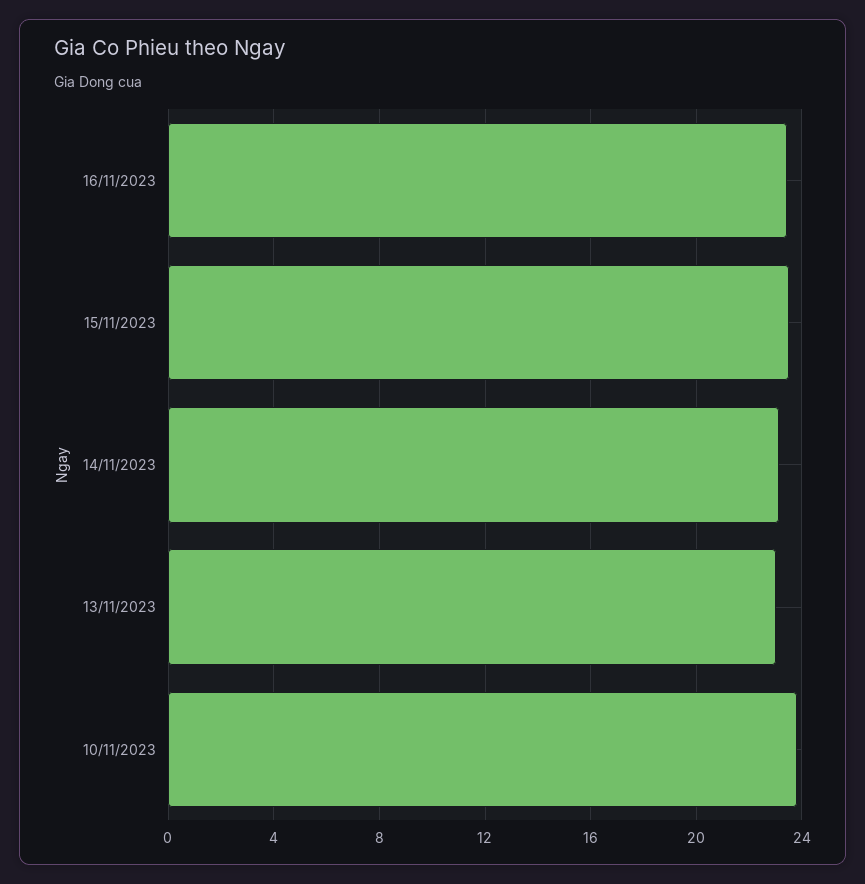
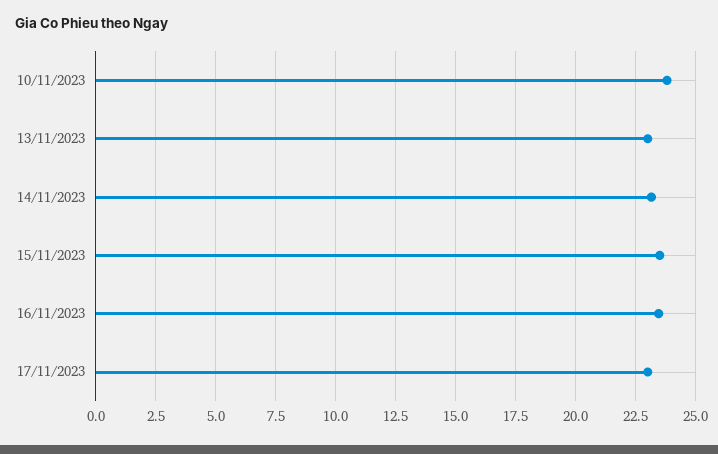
17/11/2023: none -> 23

